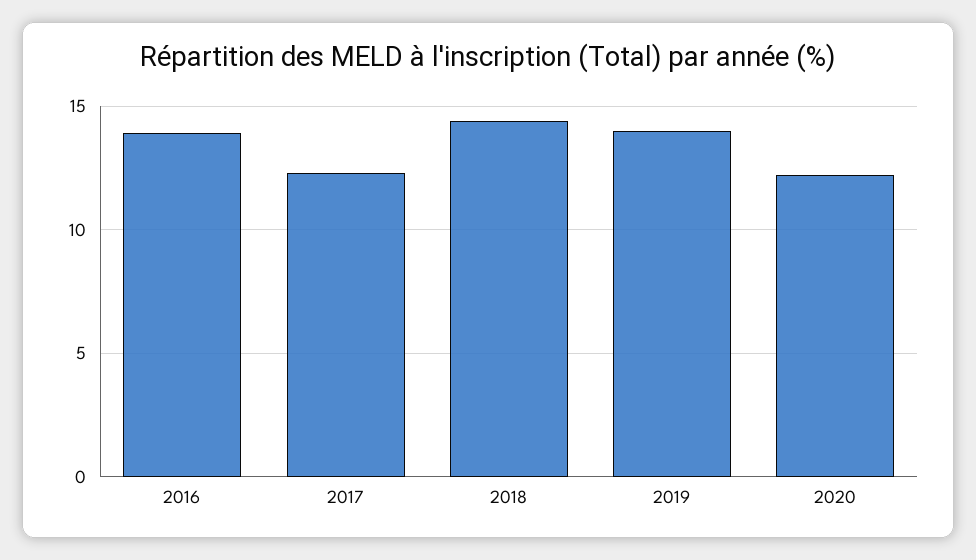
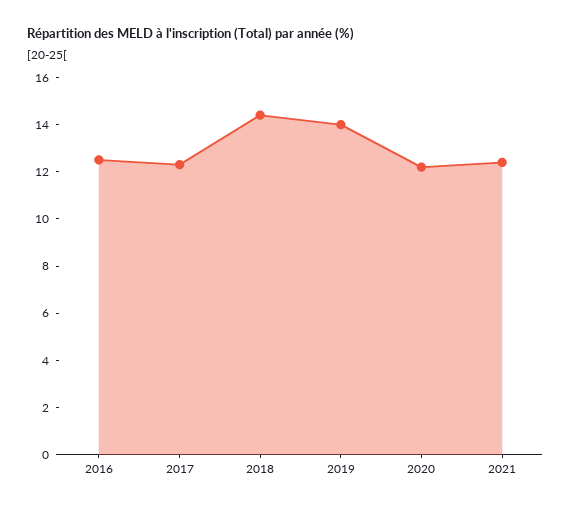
2016: 14 -> 12.5
2021: none -> 12.5

